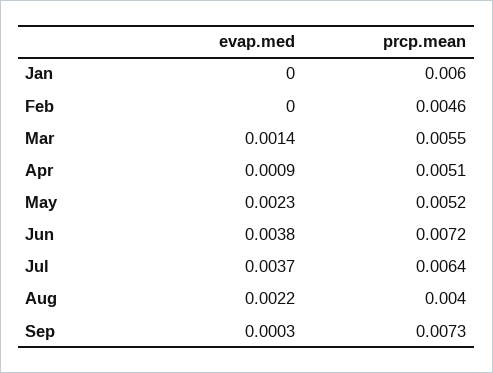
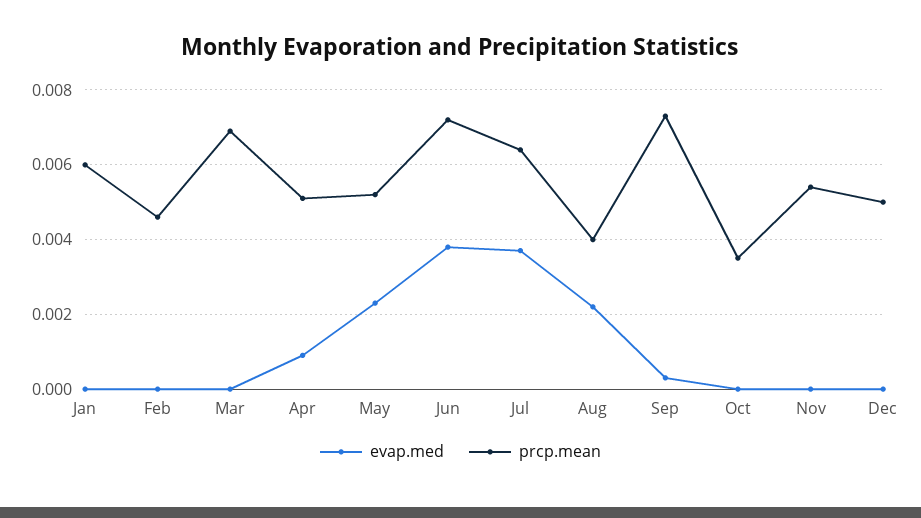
evap.med, Mar: 0.0014 -> 0
prcp.mean, Mar: 0.0055 -> 0.007
evap.med, Oct: none -> 0
prcp.mean, Oct: none -> 0.0035
evap.med, Nov: none -> 0
prcp.mean, Nov: none -> 0.0055
evap.med, Dec: none -> 0
prcp.mean, Dec: none -> 0.005

